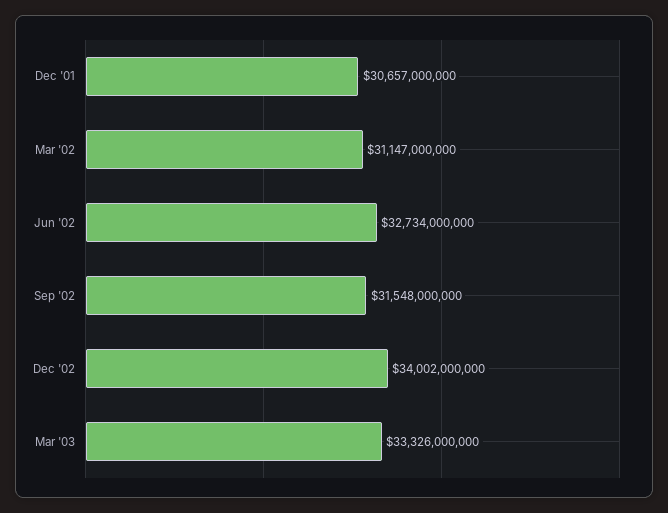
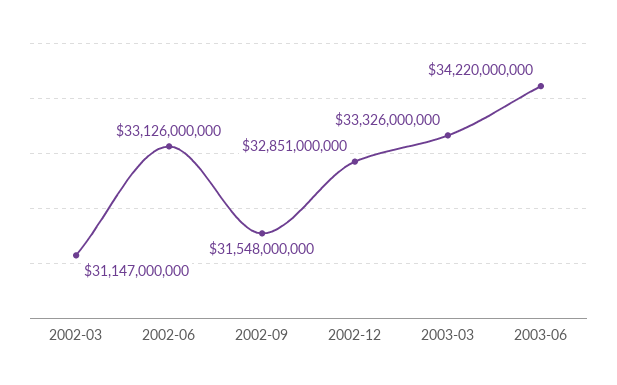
Dec '01: 30657000000 -> none
Jun '02: 32734000000 -> 33126000000
Dec '02: 34002000000 -> 32851000000
2003-06: none -> 34220000000

